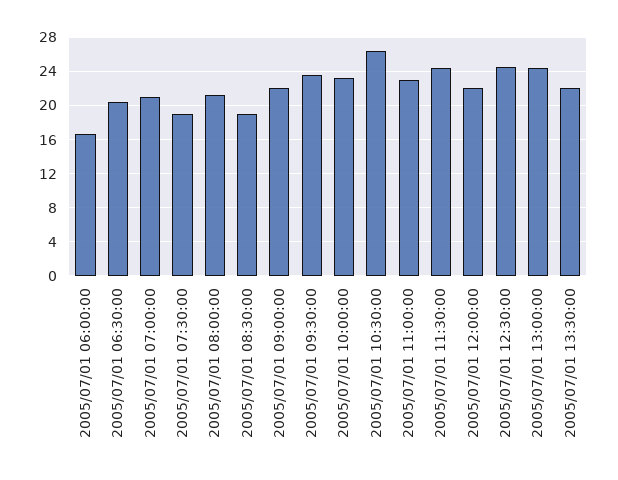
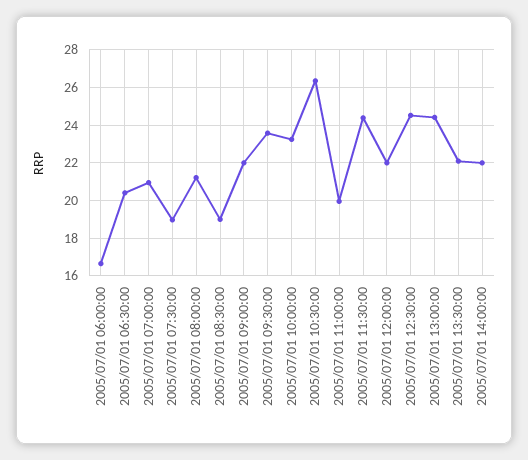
2005/07/01 11:00:00: 23 -> 20
2005/07/01 14:00:00: none -> 22

